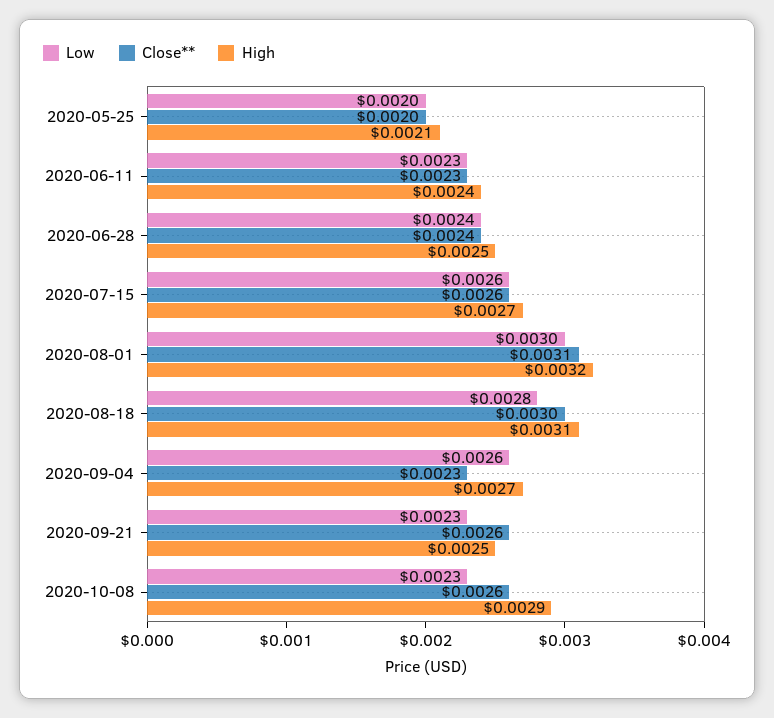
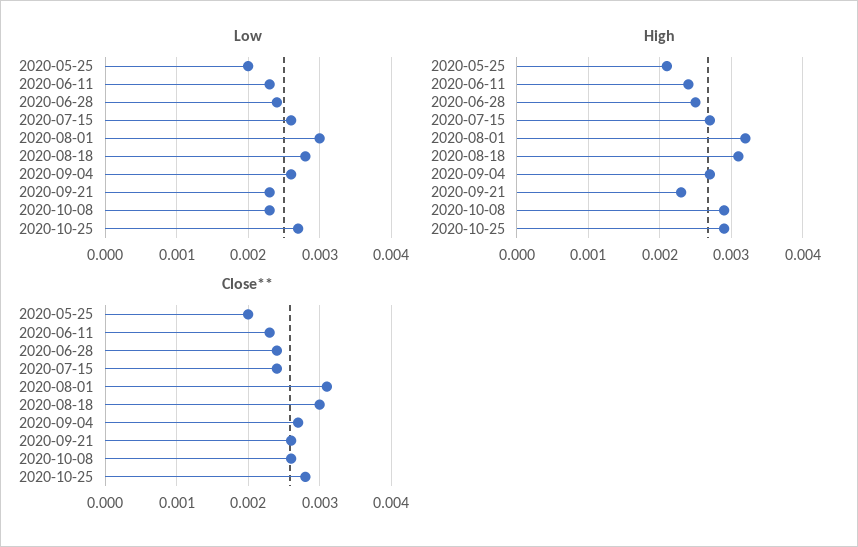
Close**, 2020-07-15: 0.0026 -> 0.0024
Close**, 2020-09-04: 0.0023 -> 0.0027
High, 2020-09-21: 0.0025 -> 0.0023
Low, 2020-10-25: none -> 0.0027
High, 2020-10-25: none -> 0.0029
Close**, 2020-10-25: none -> 0.0028

